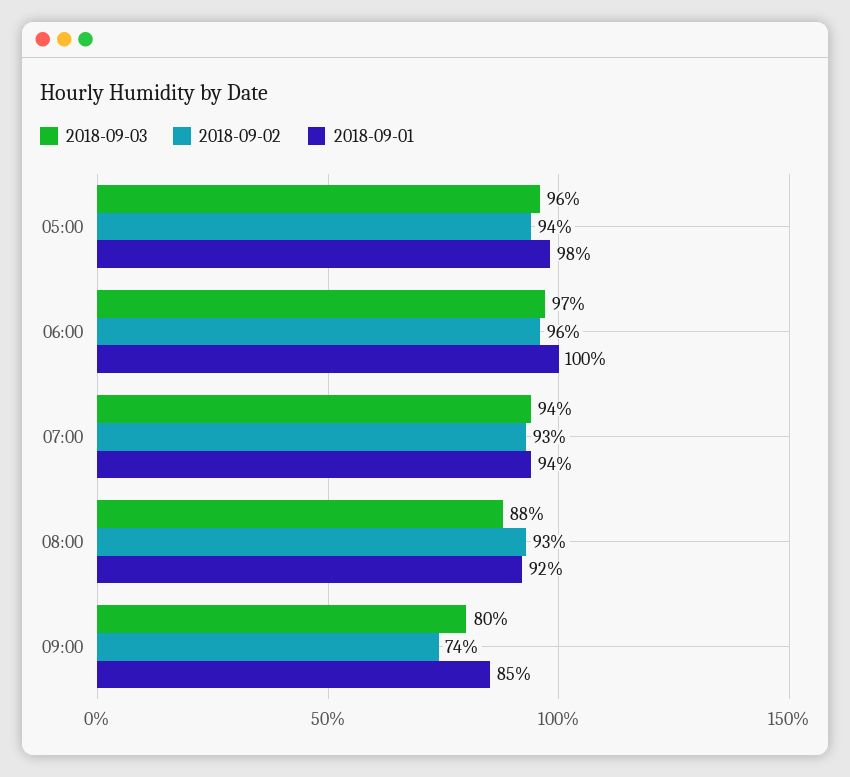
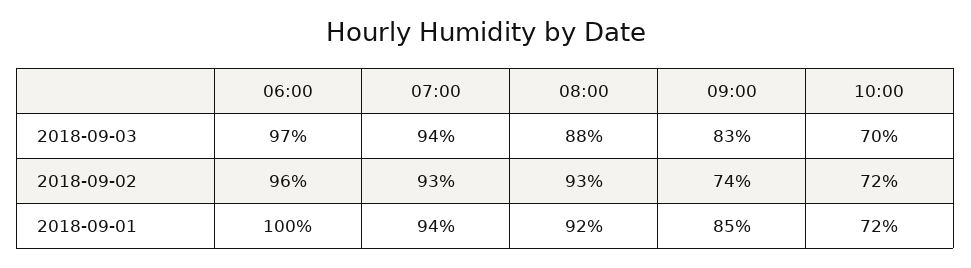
2018-09-03, 05:00: 96 -> none
2018-09-02, 05:00: 94 -> none
2018-09-01, 05:00: 98 -> none
2018-09-03, 09:00: 80 -> 83
2018-09-03, 10:00: none -> 70
2018-09-02, 10:00: none -> 72
2018-09-01, 10:00: none -> 72

